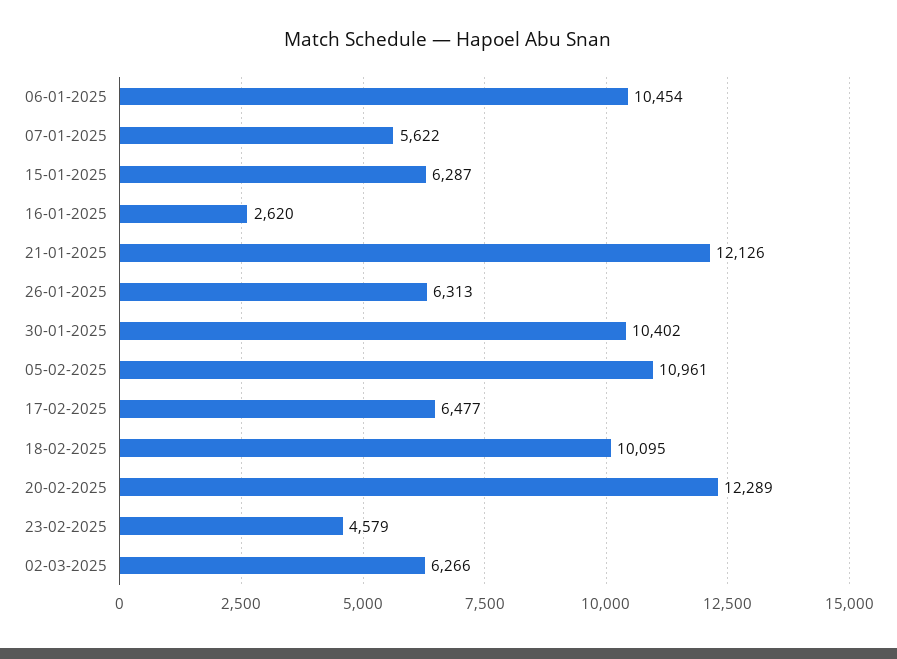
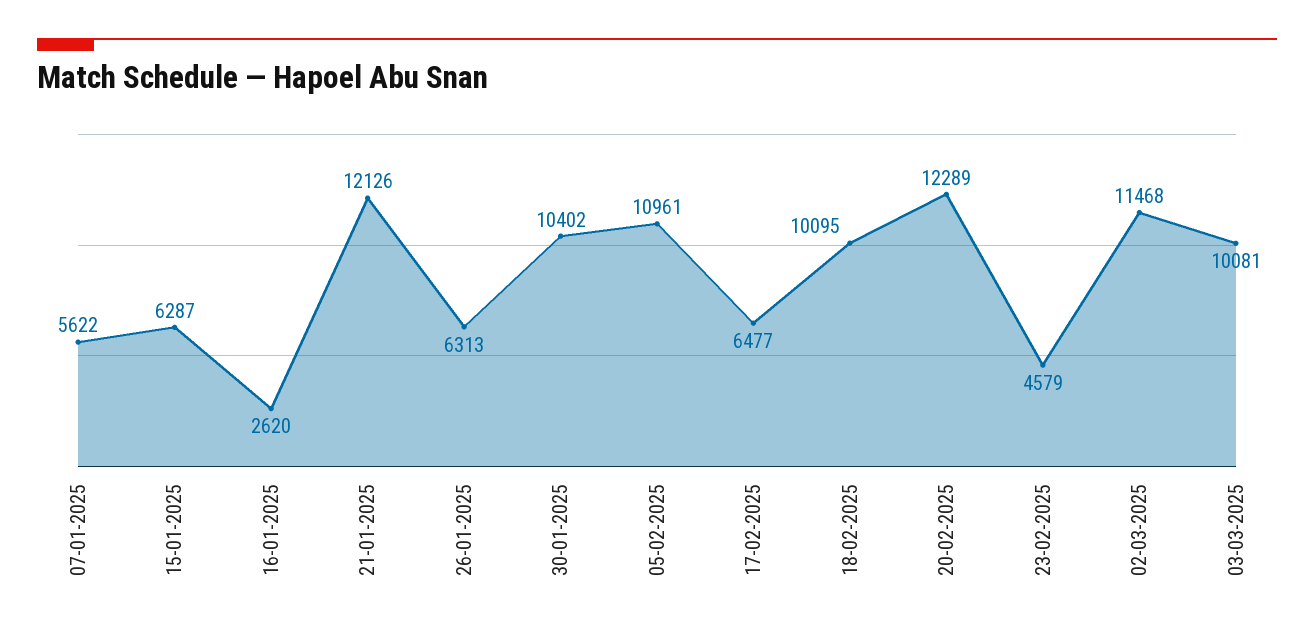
06-01-2025: 10454 -> none
02-03-2025: 6266 -> 11468
03-03-2025: none -> 10081

